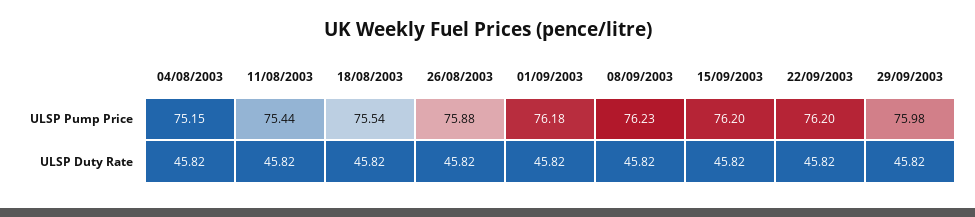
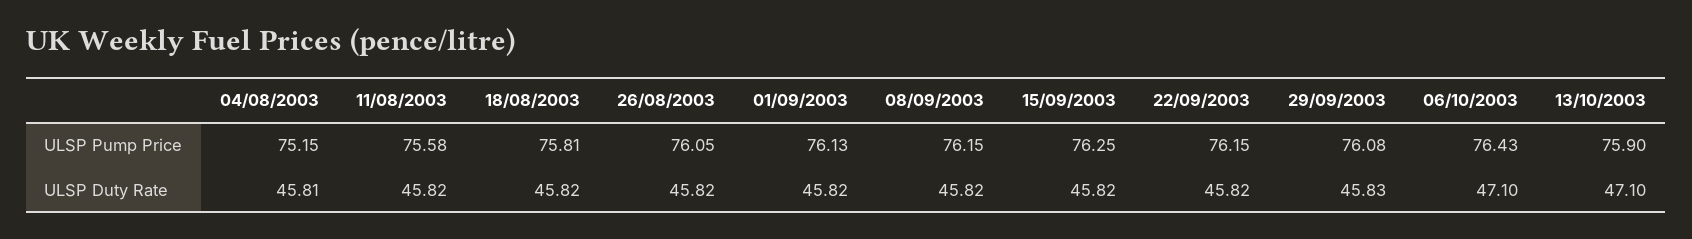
11/08/2003, ULSP Pump Price: 75.44 -> 75.58
18/08/2003, ULSP Pump Price: 75.54 -> 75.81
26/08/2003, ULSP Pump Price: 75.88 -> 76.05
01/09/2003, ULSP Pump Price: 76.18 -> 76.13
08/09/2003, ULSP Pump Price: 76.23 -> 76.15
15/09/2003, ULSP Pump Price: 76.2 -> 76.25
22/09/2003, ULSP Pump Price: 76.2 -> 76.15
29/09/2003, ULSP Pump Price: 75.98 -> 76.08
04/08/2003, ULSP Duty Rate: 45.82 -> 45.81
29/09/2003, ULSP Duty Rate: 45.82 -> 45.83
06/10/2003, ULSP Pump Price: none -> 76.43
13/10/2003, ULSP Pump Price: none -> 75.9
06/10/2003, ULSP Duty Rate: none -> 47.1
13/10/2003, ULSP Duty Rate: none -> 47.1

